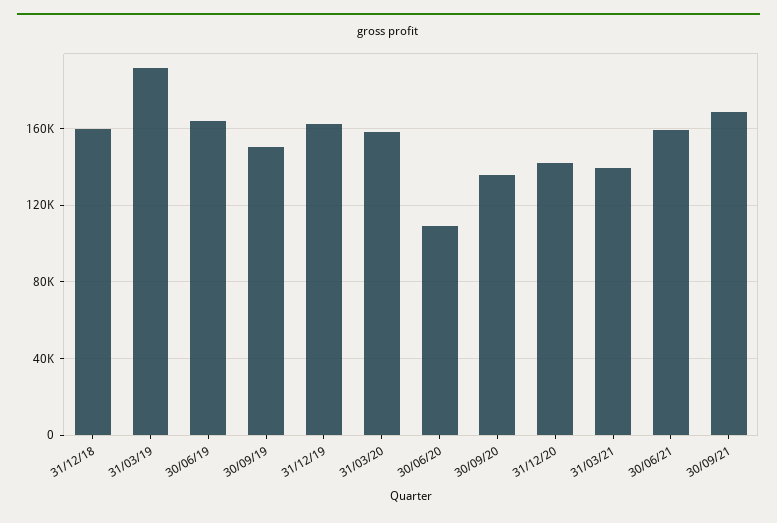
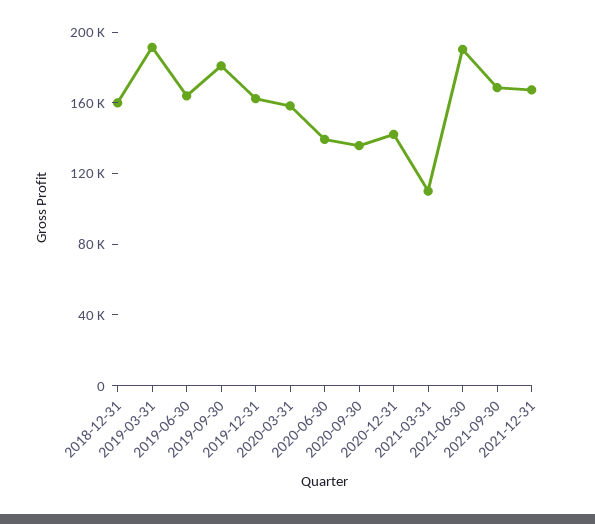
30/09/19: 150000 -> 180000
30/06/20: 110000 -> 140000
31/03/21: 140000 -> 110000
30/06/21: 160000 -> 190000
2021-12-31: none -> 170000

